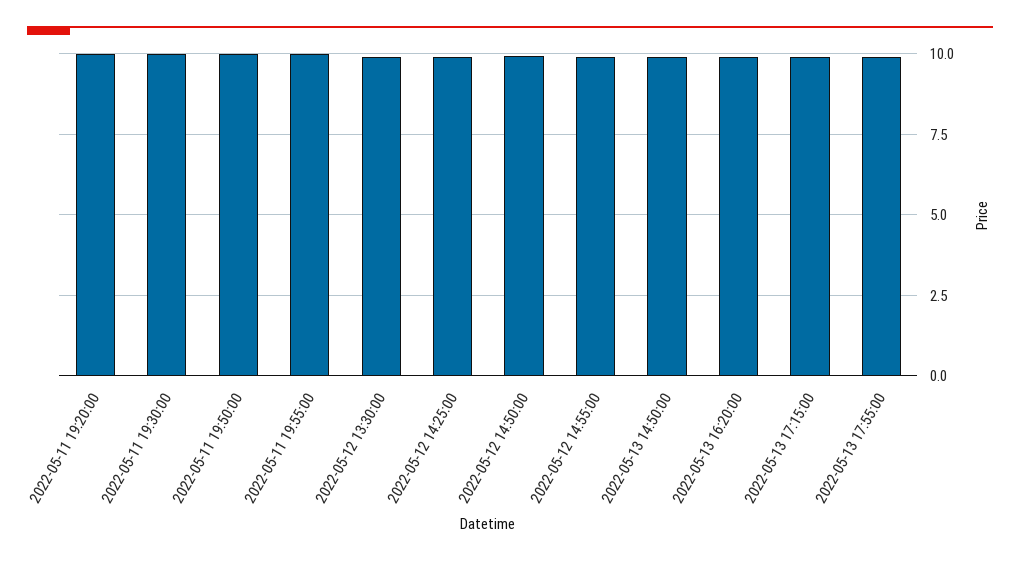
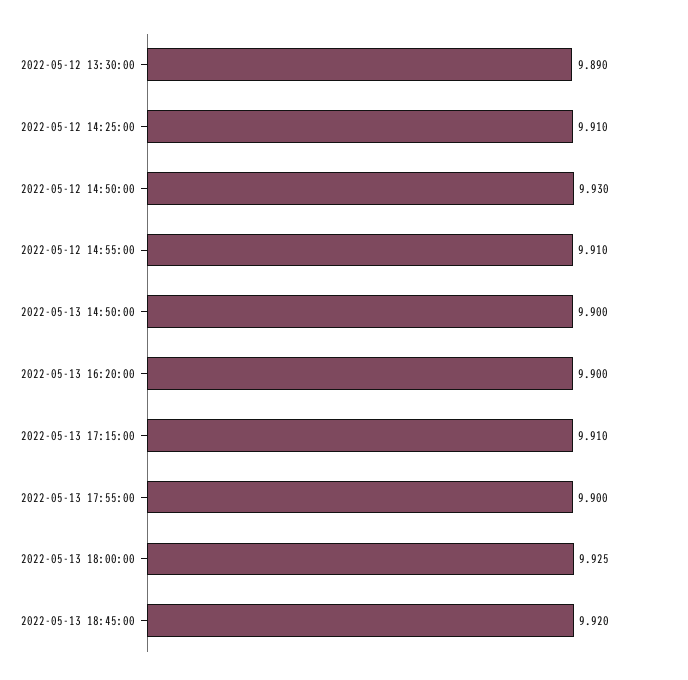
2022-05-11 19:20:00: 10 -> none
2022-05-11 19:30:00: 10 -> none
2022-05-11 19:50:00: 10 -> none
2022-05-11 19:55:00: 10 -> none
2022-05-13 18:00:00: none -> 9.925
2022-05-13 18:45:00: none -> 9.92

